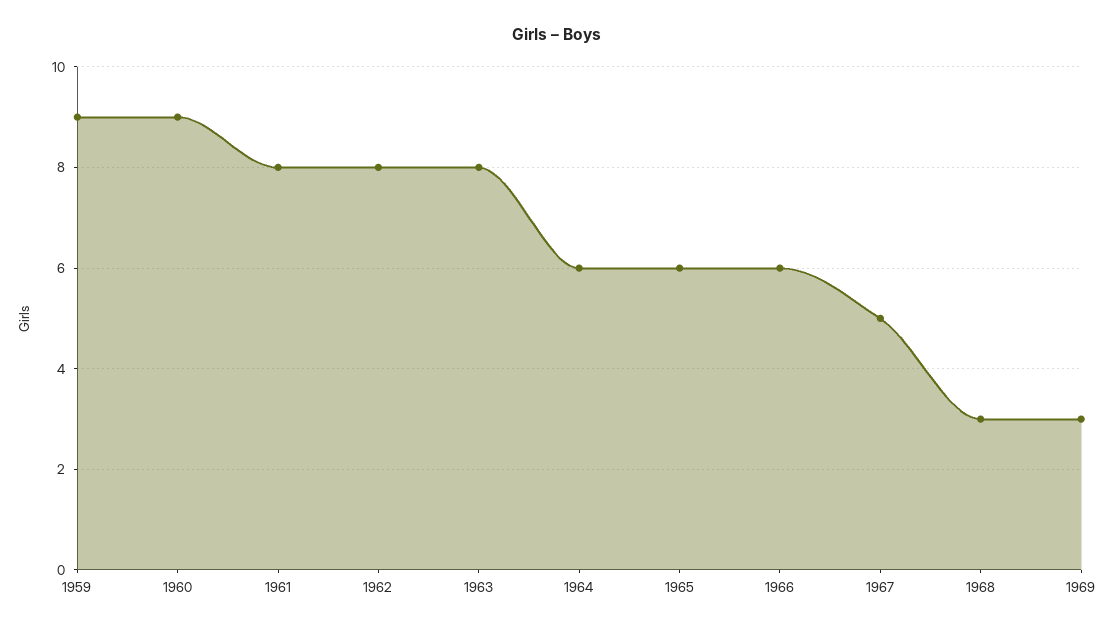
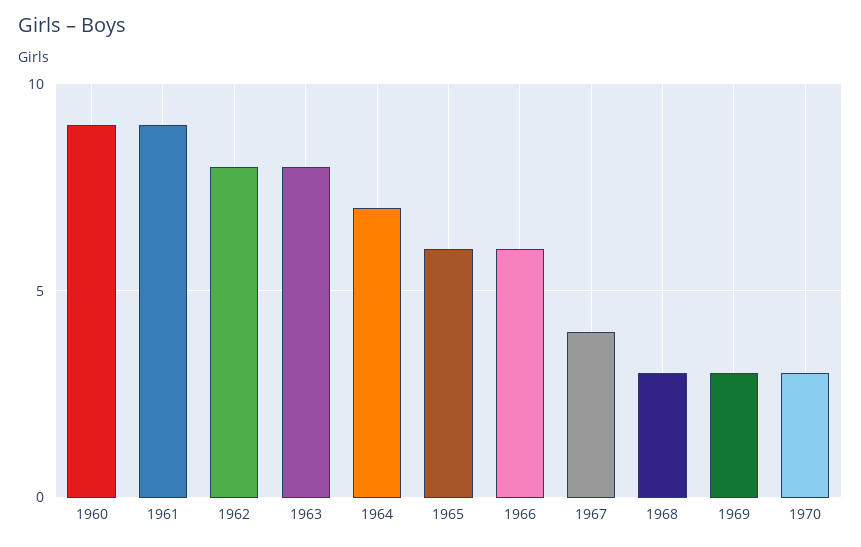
1959: 9 -> none
1961: 8 -> 9
1964: 6 -> 7
1967: 5 -> 4
1970: none -> 3

